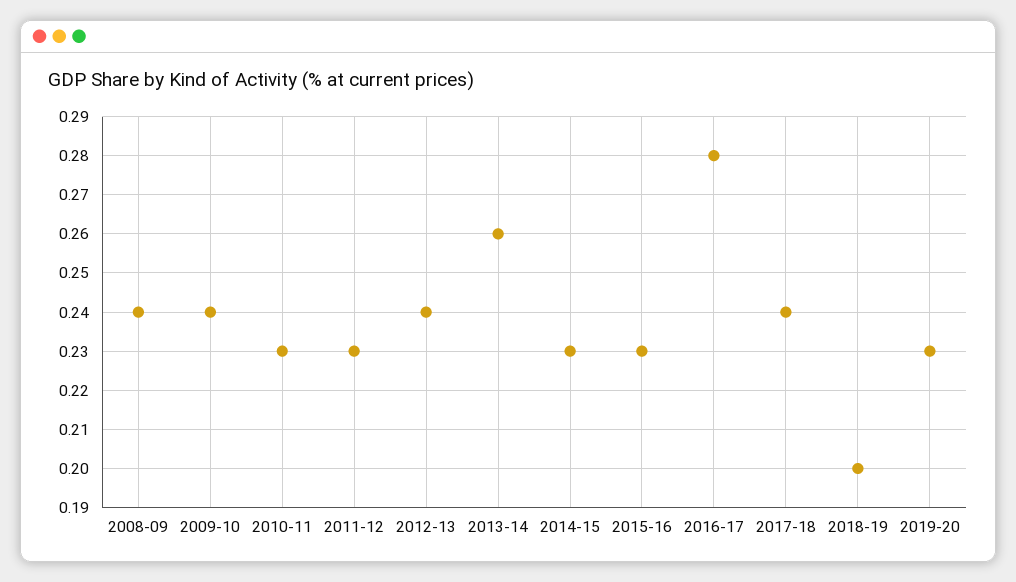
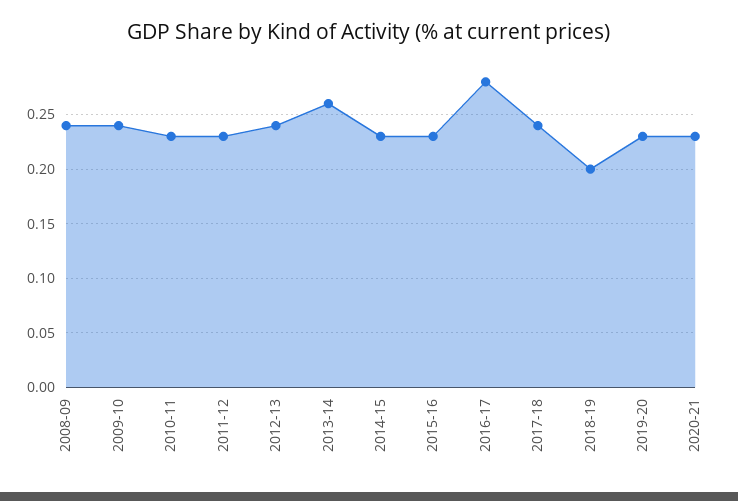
2020-21: none -> 0.23

